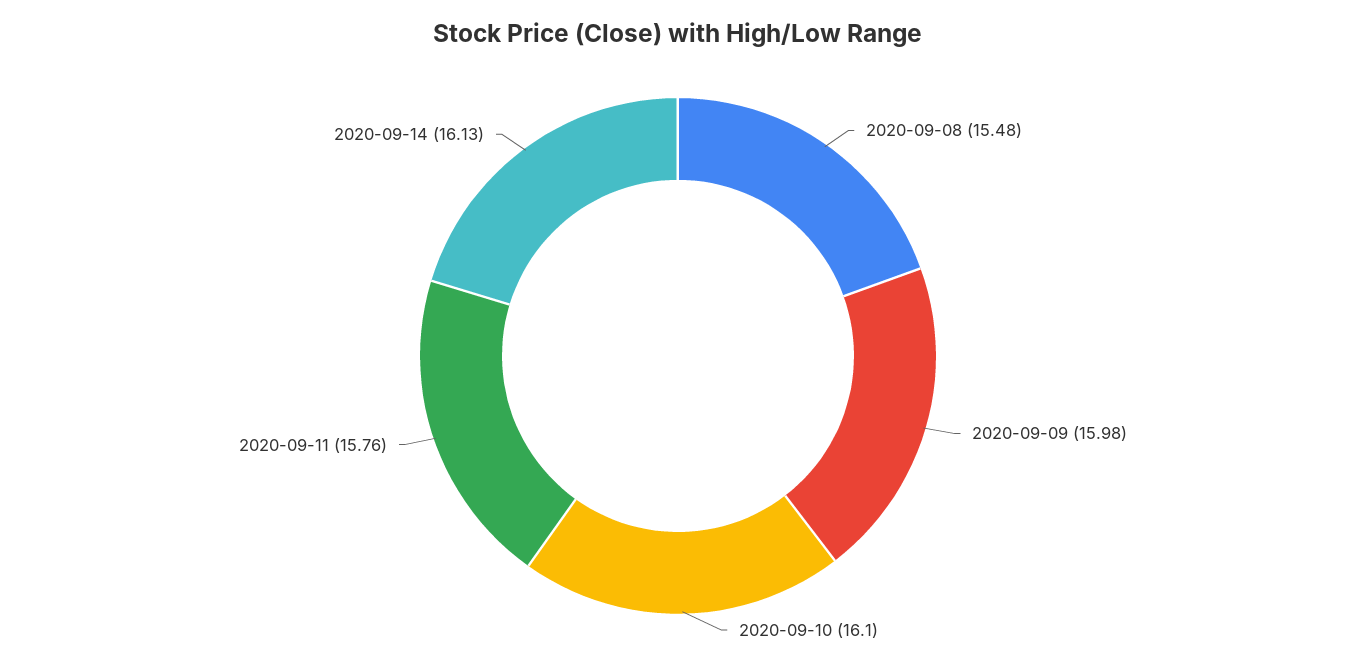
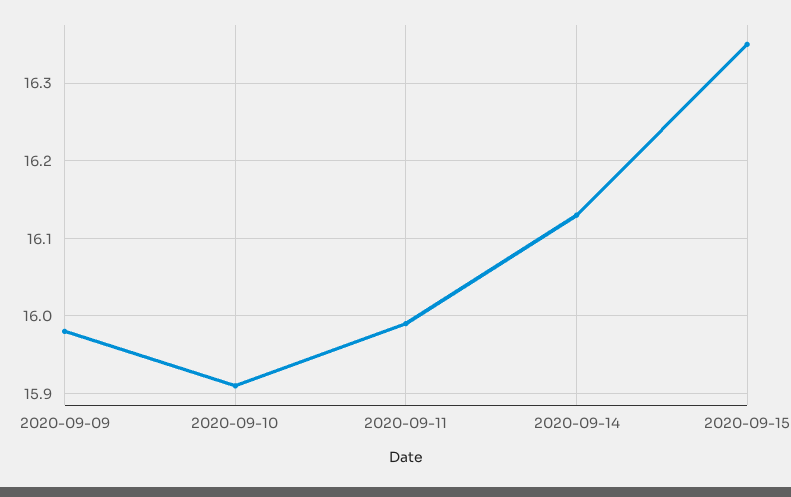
2020-09-08: 15.48 -> none
2020-09-10: 16.1 -> 15.91
2020-09-11: 15.76 -> 15.99
2020-09-15: none -> 16.35

